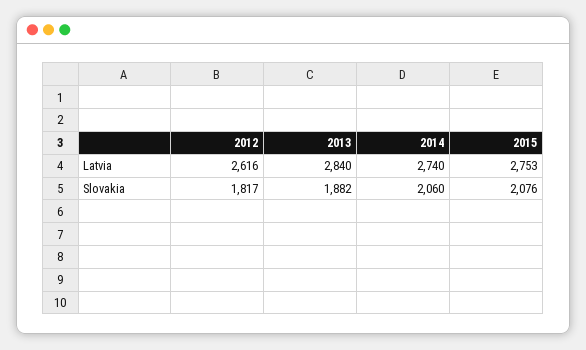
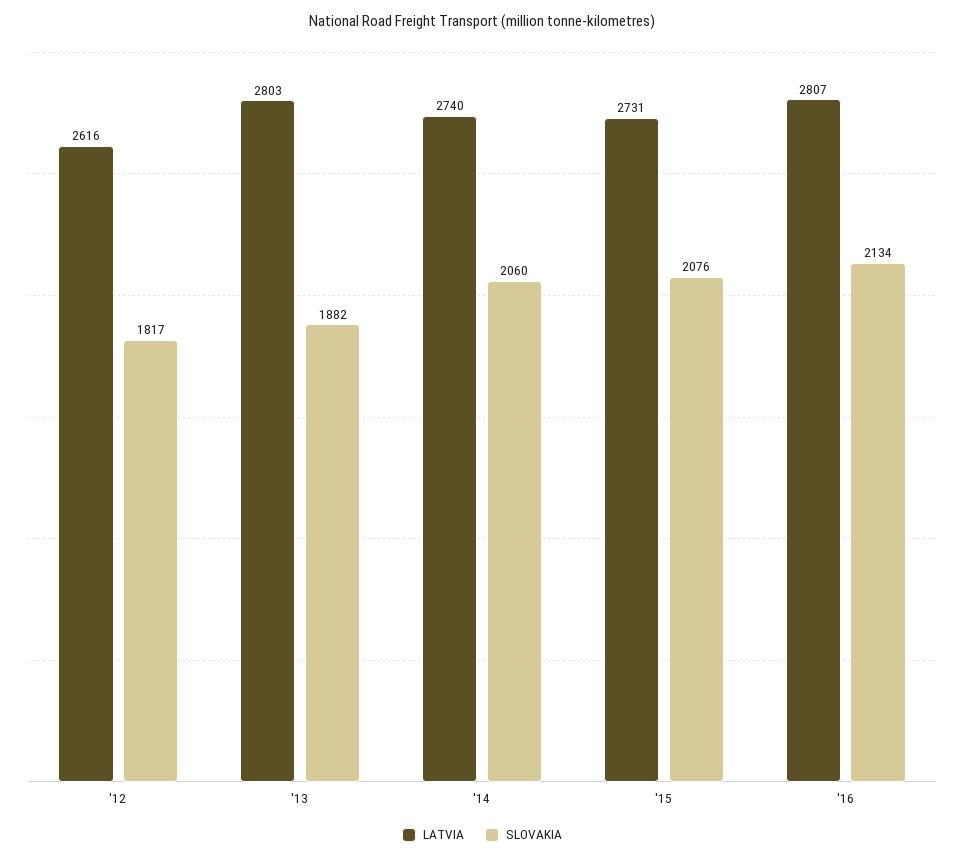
Latvia, 2013: 2840 -> 2803
Latvia, 2015: 2753 -> 2731
Latvia, '16: none -> 2807
Slovakia, '16: none -> 2134

